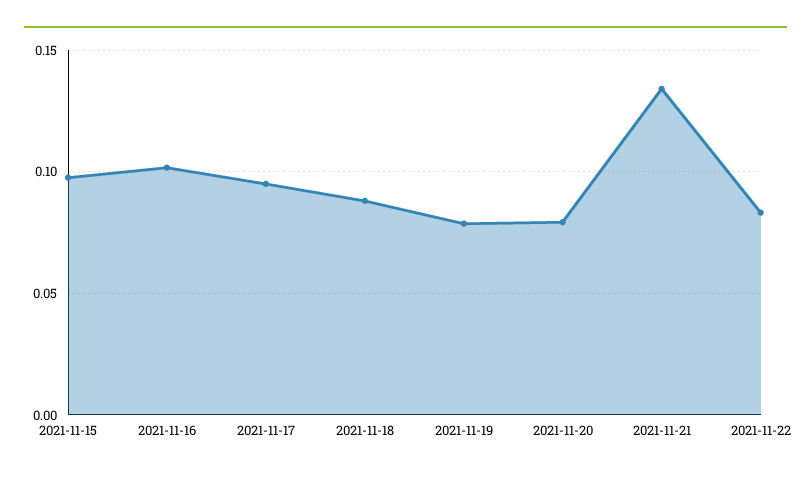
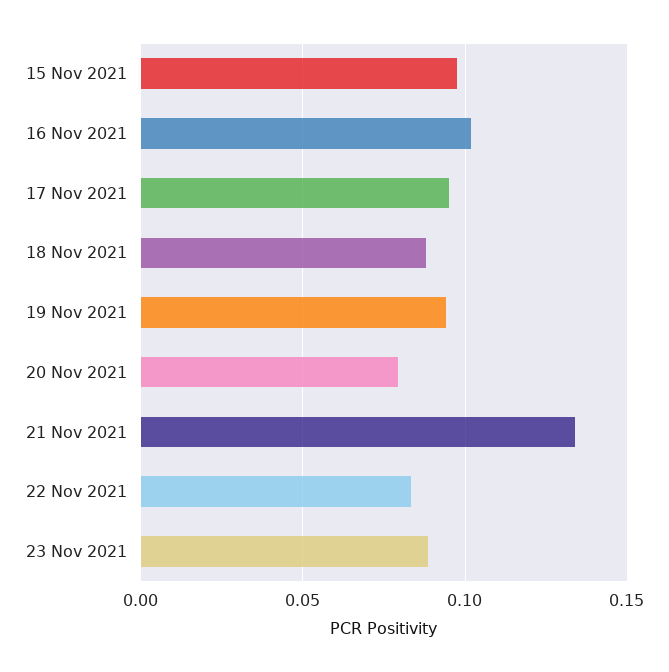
2021-11-19: 0.08 -> 0.095
23 Nov 2021: none -> 0.09

